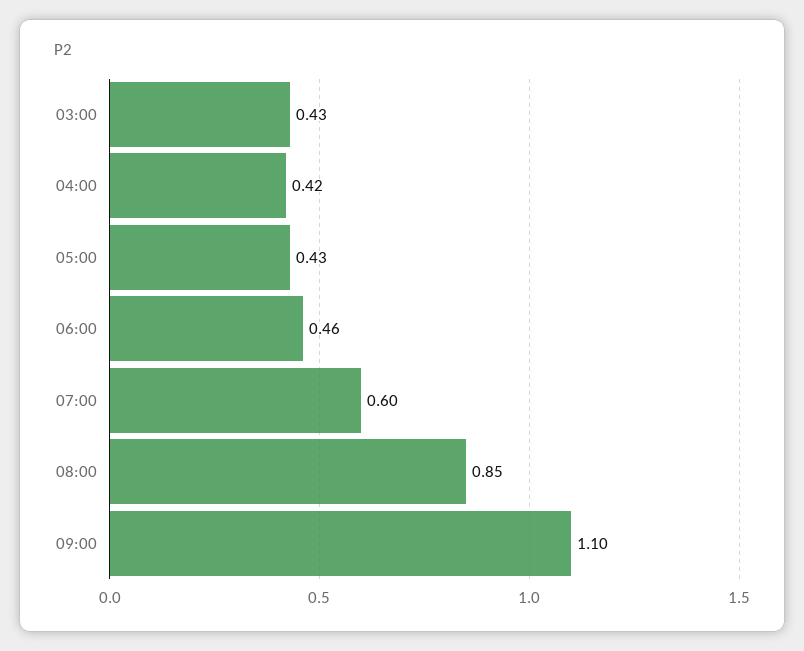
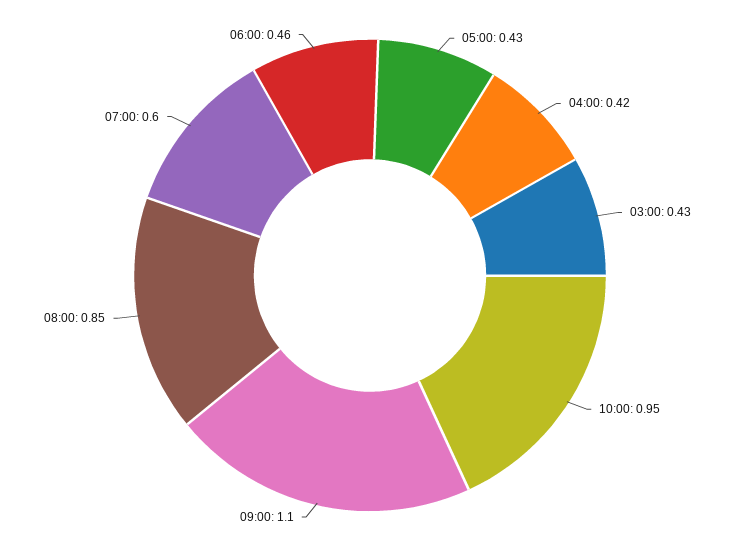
10:00: none -> 0.95

